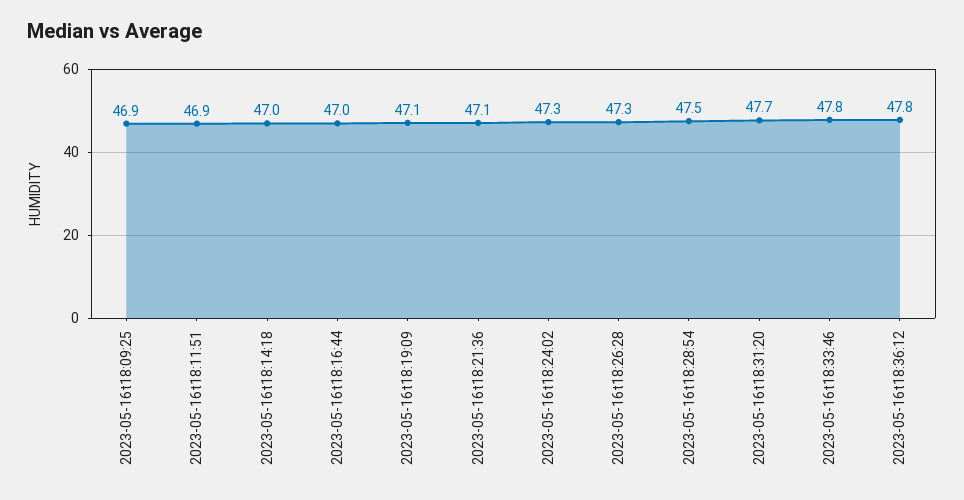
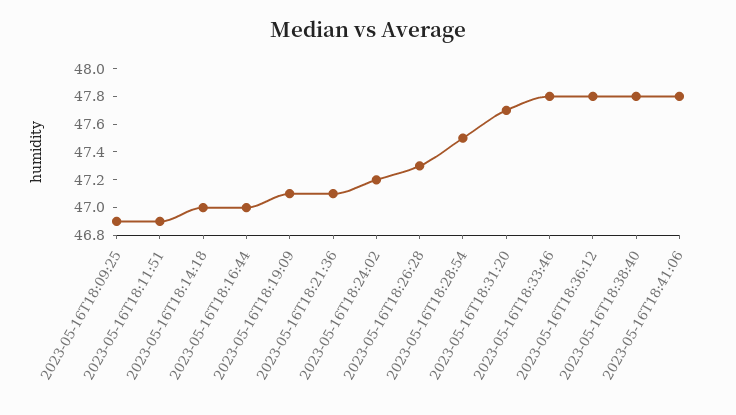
2023-05-16t18:24:02: 47.3 -> 47.2
2023-05-16T18:38:40: none -> 47.8
2023-05-16T18:41:06: none -> 47.8

